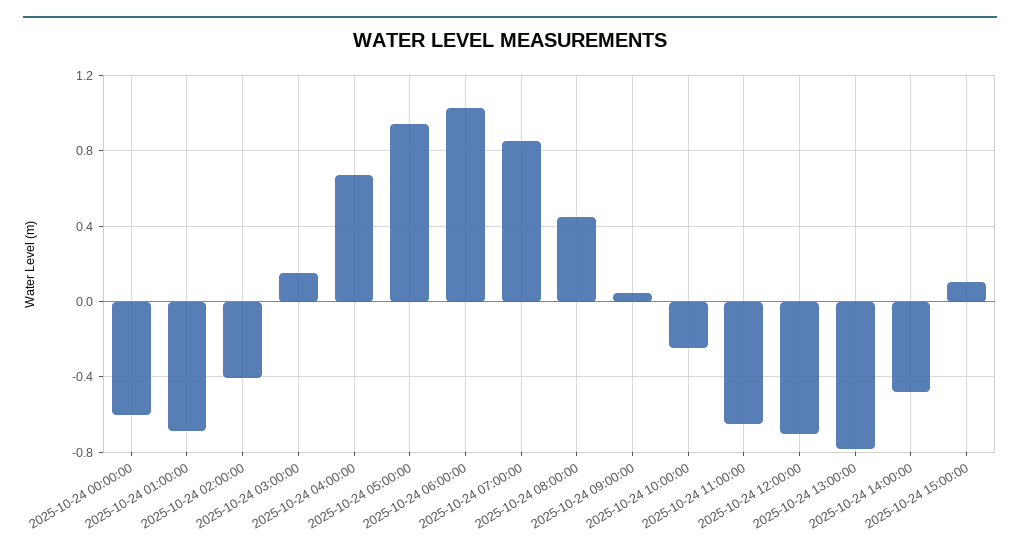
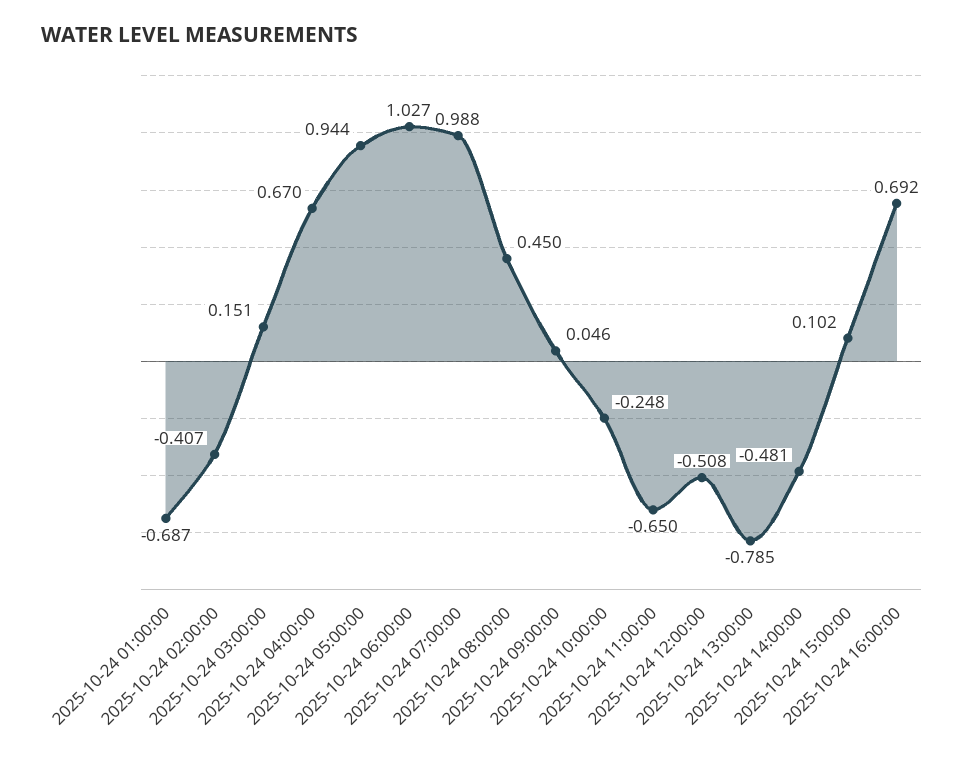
2025-10-24 00:00:00: -0.6 -> none
2025-10-24 07:00:00: 0.85 -> 0.988
2025-10-24 12:00:00: -0.7 -> -0.508
2025-10-24 16:00:00: none -> 0.692

